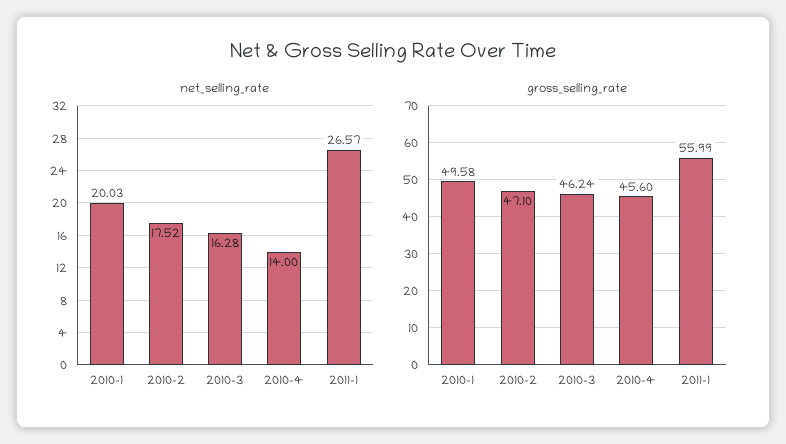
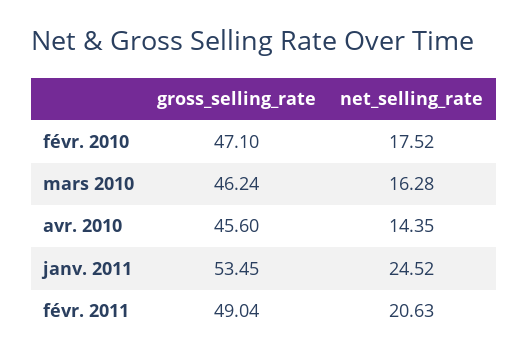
net_selling_rate, 2010-1: 20.03 -> none
net_selling_rate, 2010-4: 14 -> 14.35
net_selling_rate, 2011-1: 26.57 -> 24.52
gross_selling_rate, 2010-1: 49.58 -> none
gross_selling_rate, 2011-1: 55.99 -> 53.45
gross_selling_rate, févr. 2011: none -> 49.04
net_selling_rate, févr. 2011: none -> 20.63

